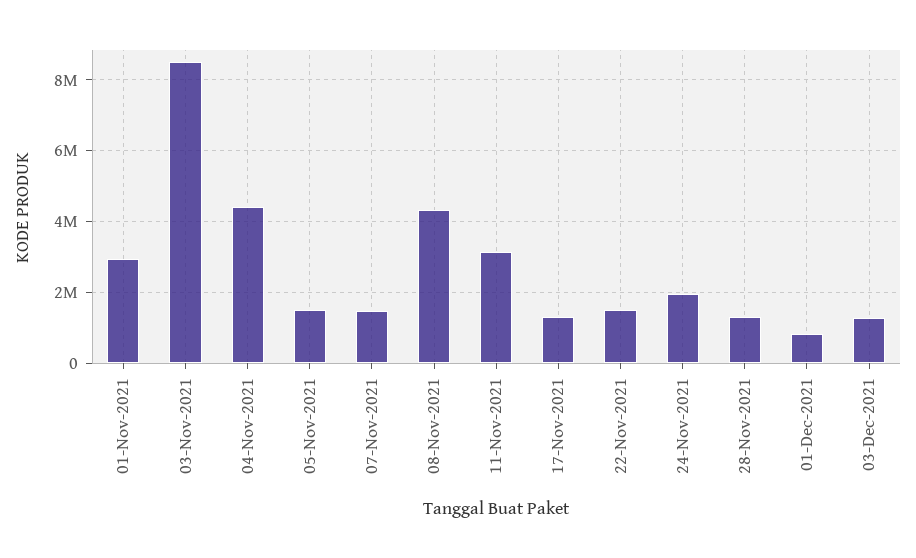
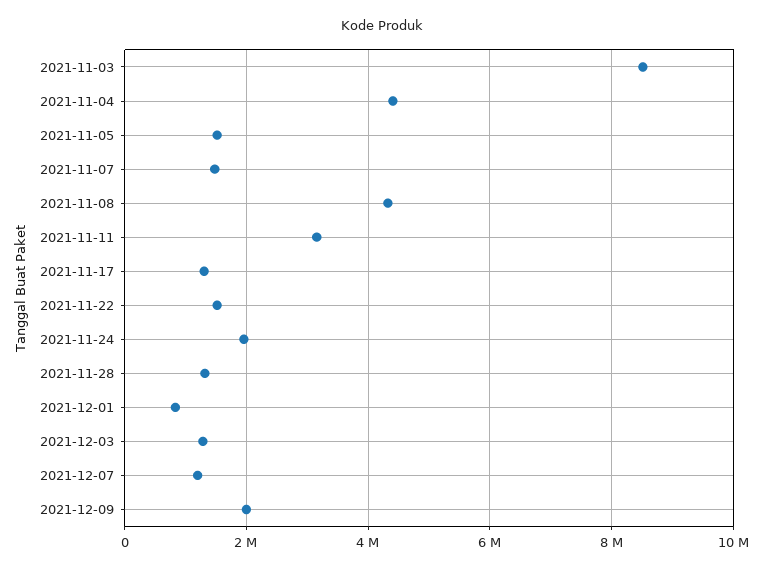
01-Nov-2021: 3000000 -> none
2021-12-07: none -> 1200000
2021-12-09: none -> 2000000

